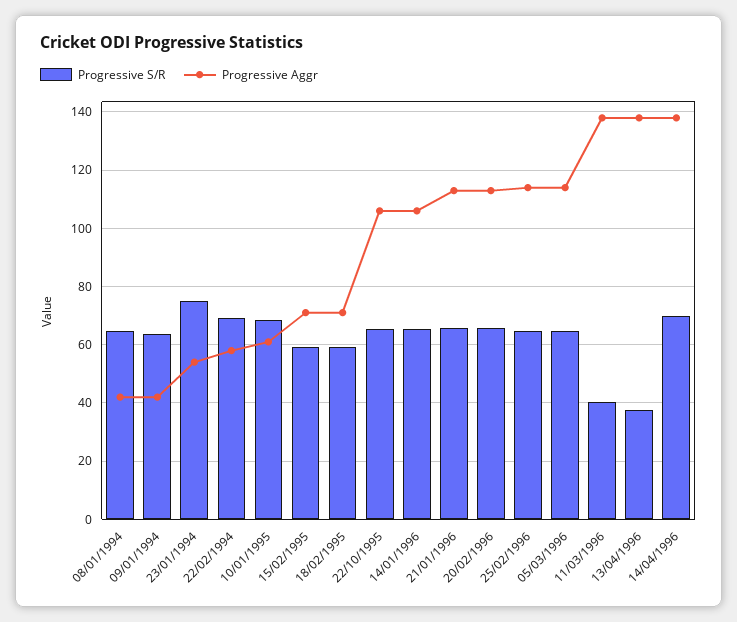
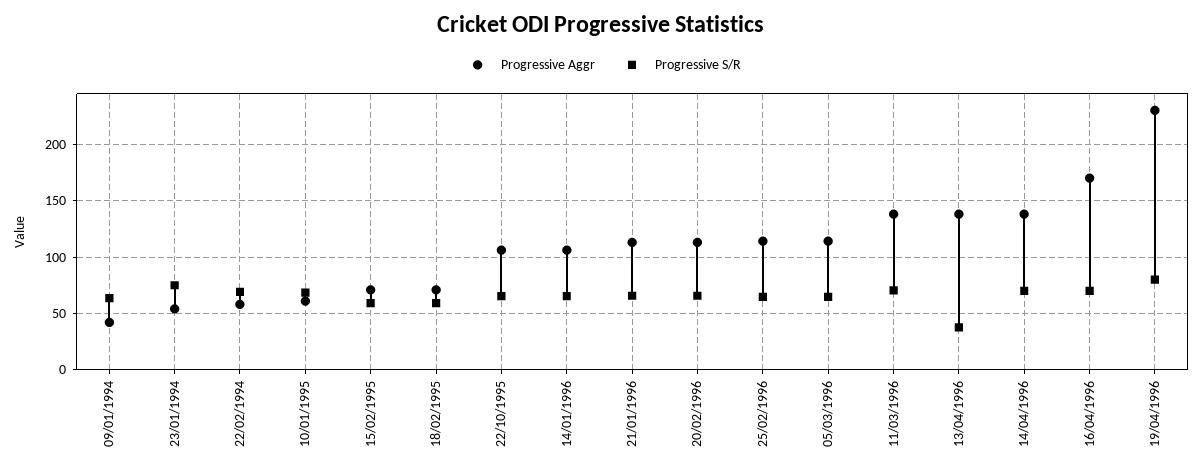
Progressive S/R, 08/01/1994: 65 -> none
Progressive Aggr, 08/01/1994: 42.5 -> none
Progressive S/R, 11/03/1996: 40 -> 70
Progressive Aggr, 16/04/1996: none -> 170
Progressive S/R, 16/04/1996: none -> 70
Progressive Aggr, 19/04/1996: none -> 230
Progressive S/R, 19/04/1996: none -> 80

